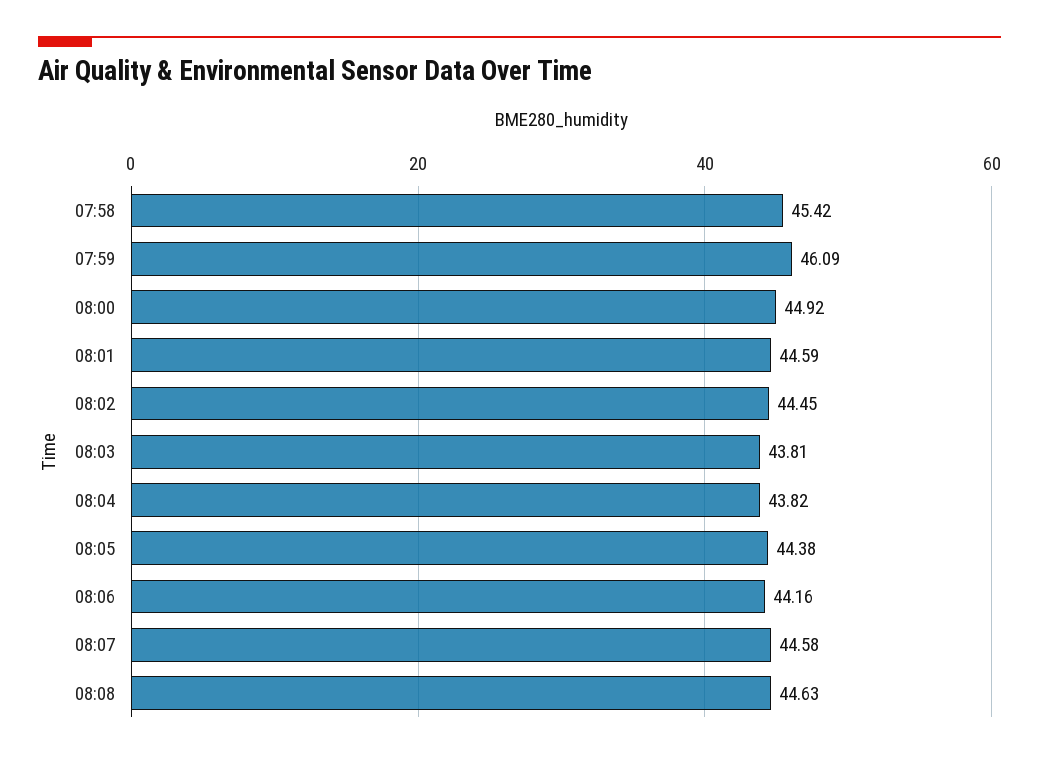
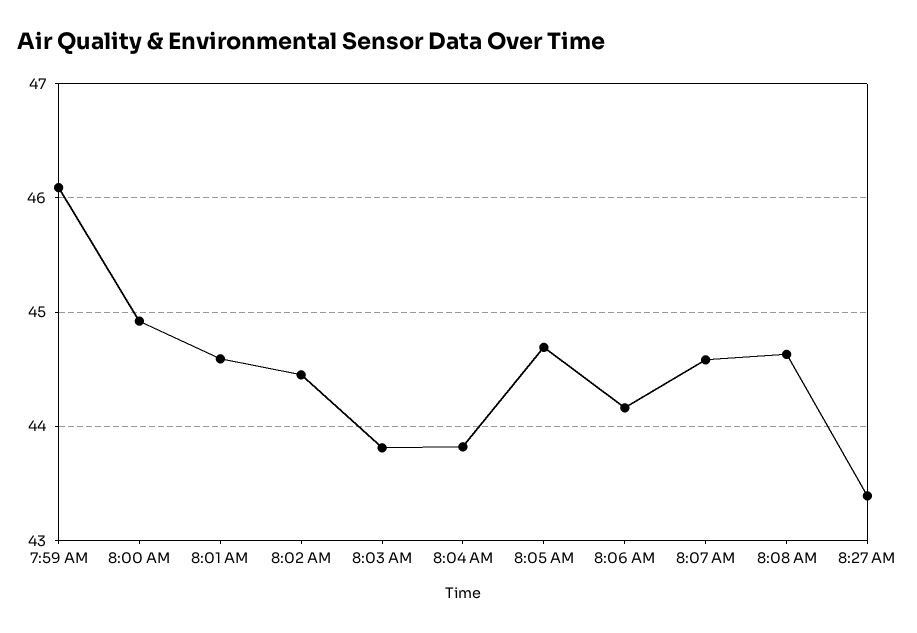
07:58: 45.42 -> none
08:05: 44.38 -> 44.7
8:27 AM: none -> 43.4

